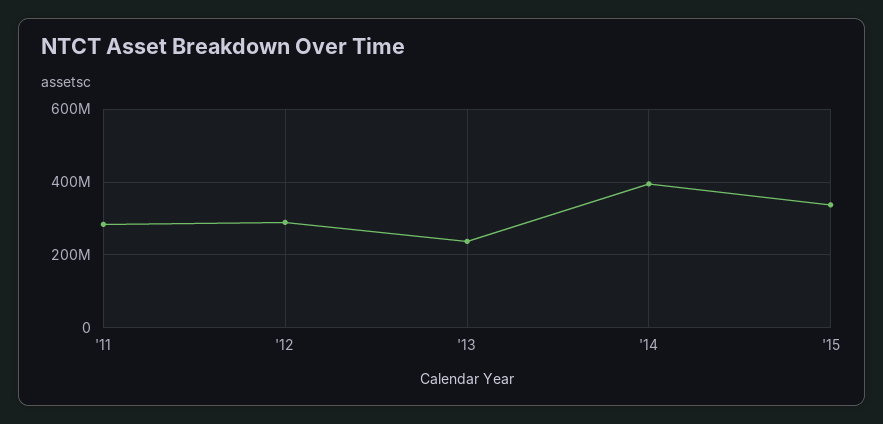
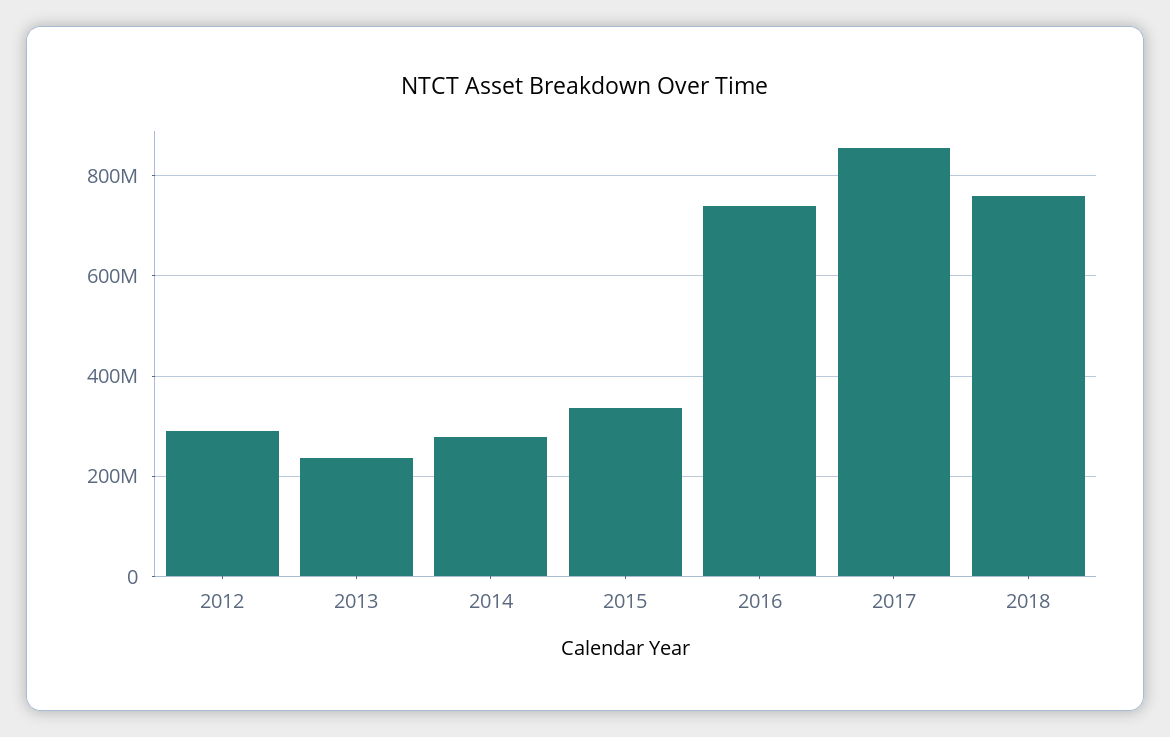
'11: 280000000 -> none
'14: 400000000 -> 280000000
2016: none -> 740000000
2017: none -> 860000000
2018: none -> 760000000

